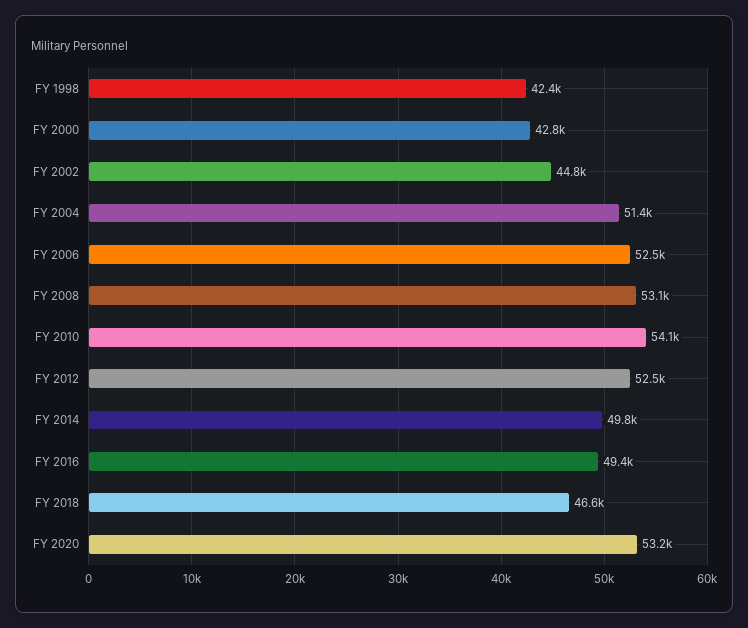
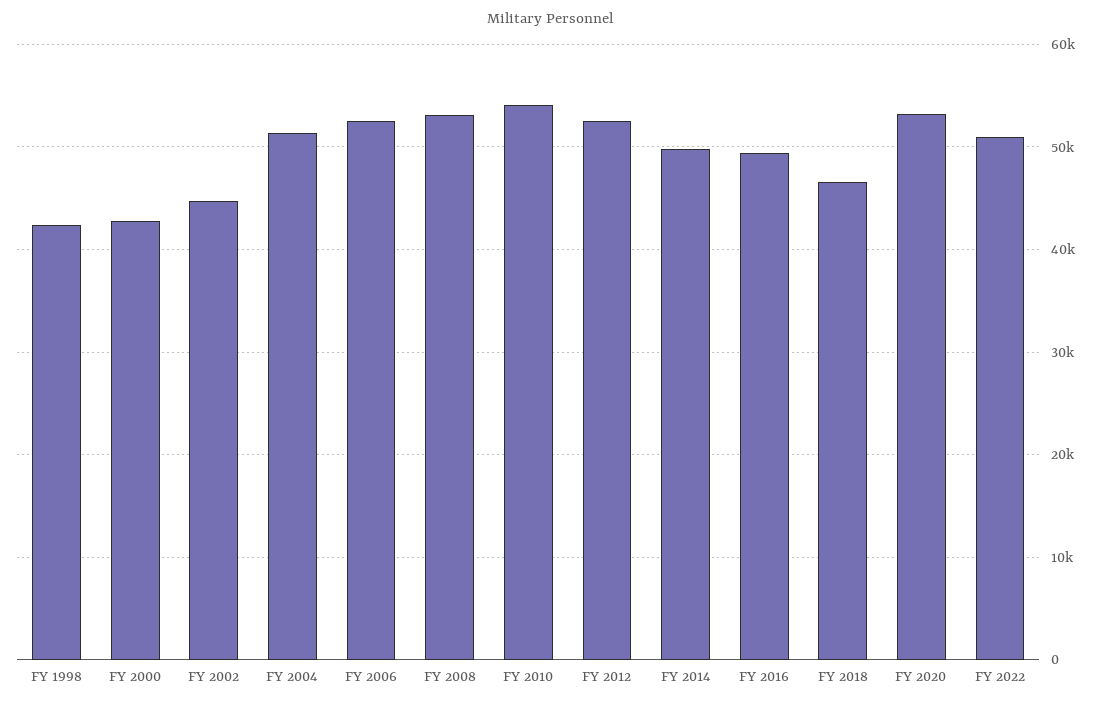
FY 2022: none -> 51000

